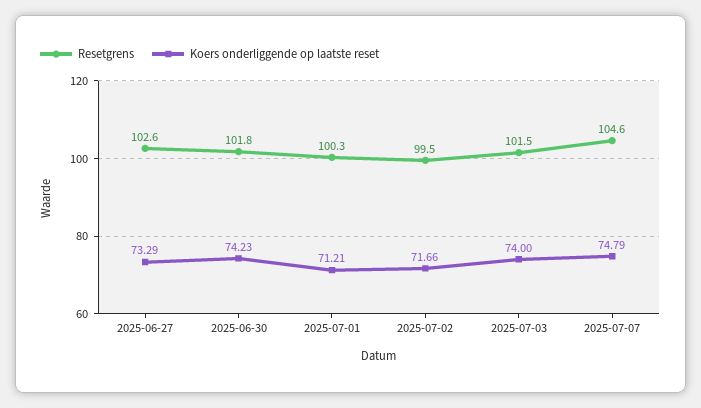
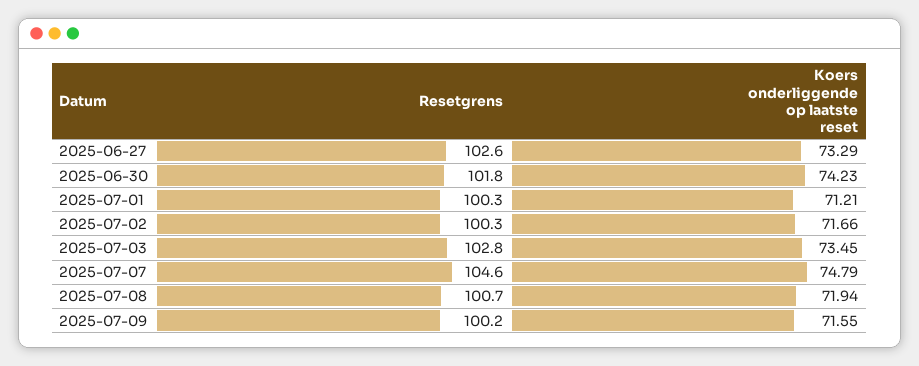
Resetgrens, 2025-07-02: 99.5 -> 100.3
Resetgrens, 2025-07-03: 101.5 -> 102.8
Koers onderliggende op laatste reset, 2025-07-03: 74 -> 73.45
Resetgrens, 2025-07-08: none -> 100.7
Koers onderliggende op laatste reset, 2025-07-08: none -> 71.94
Resetgrens, 2025-07-09: none -> 100.2
Koers onderliggende op laatste reset, 2025-07-09: none -> 71.55

